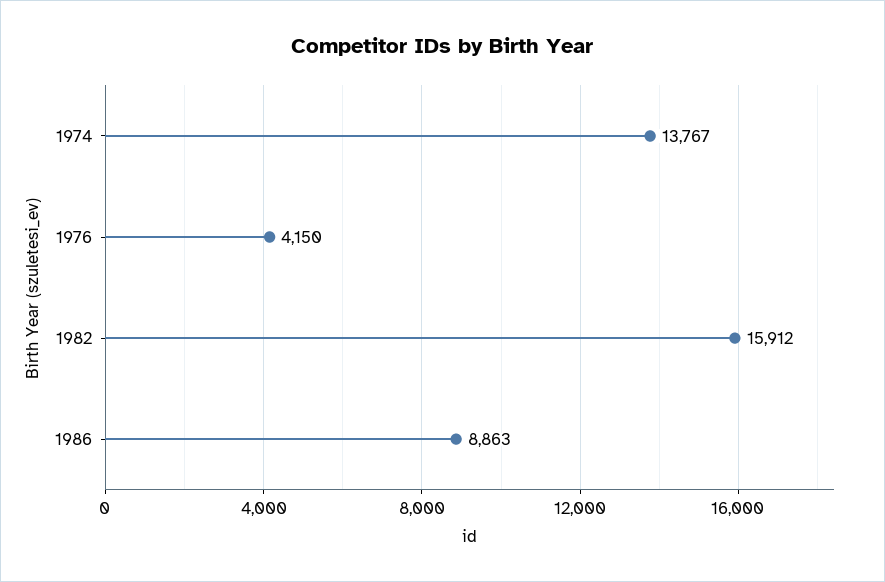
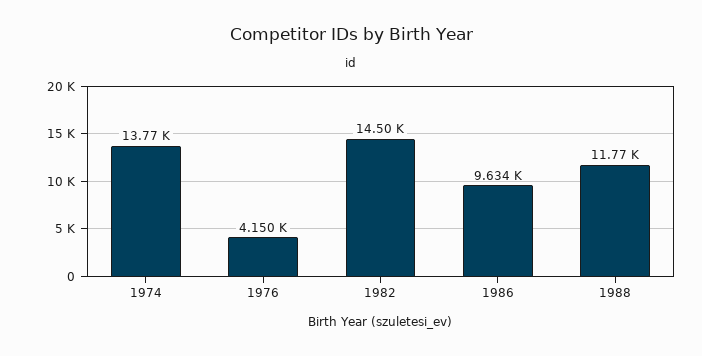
1982: 15912 -> 14500
1986: 8863 -> 9634
1988: none -> 11770

